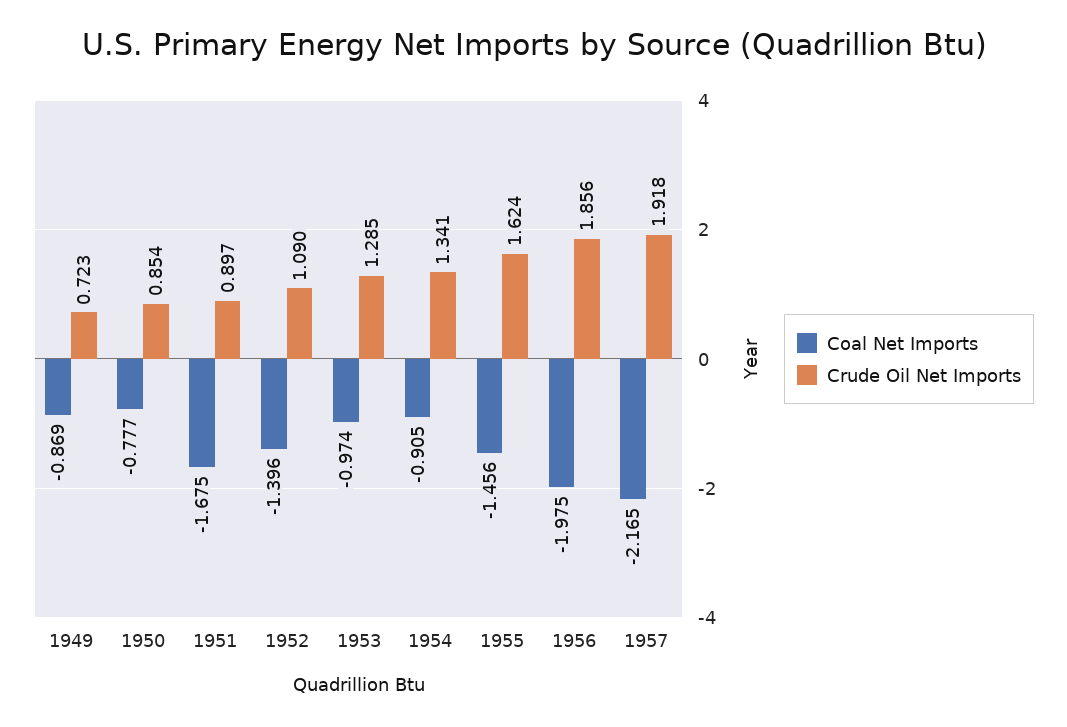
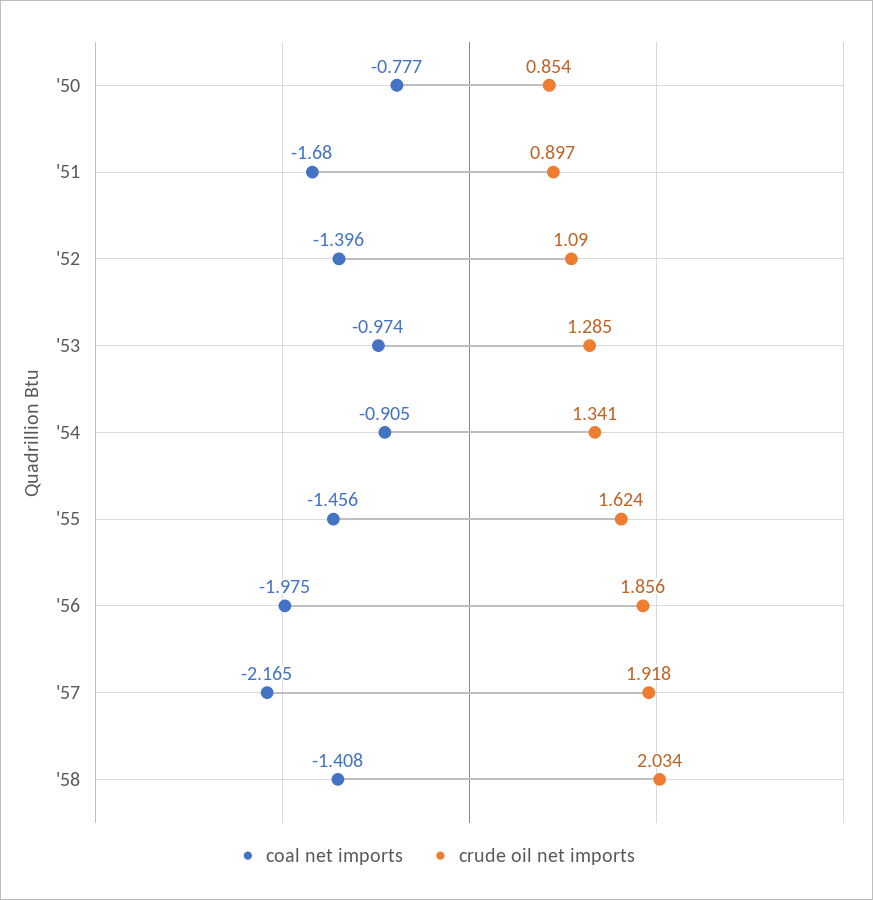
Coal Net Imports, 1949: -0.869 -> none
Crude Oil Net Imports, 1949: 0.723 -> none
Coal Net Imports, 1951: -1.675 -> -1.68
Coal Net Imports, '58: none -> -1.408
Crude Oil Net Imports, '58: none -> 2.034

